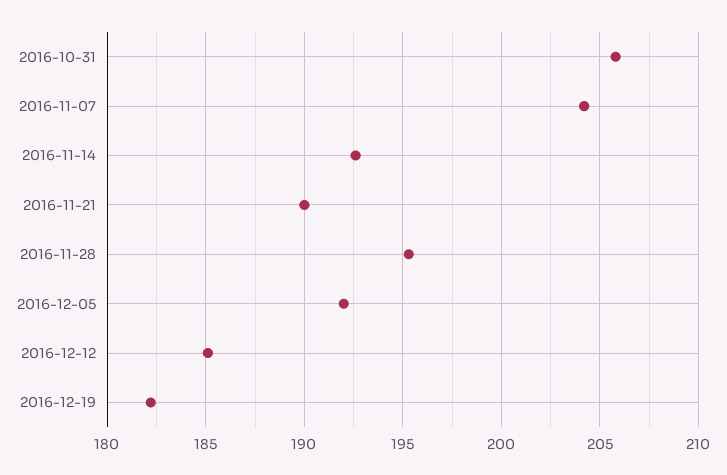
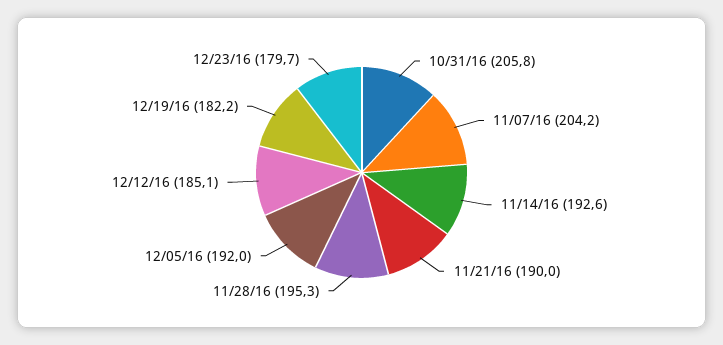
12/23/16: none -> 179.7

